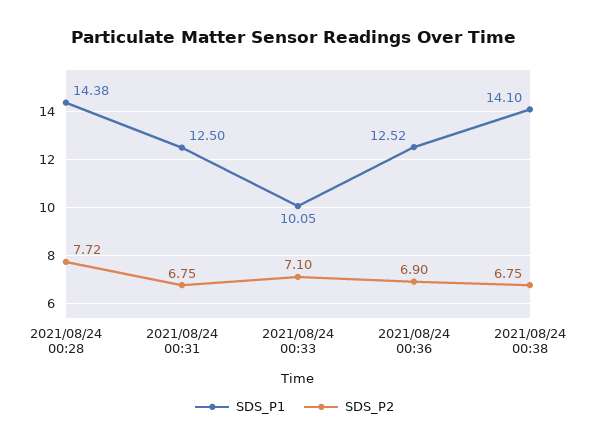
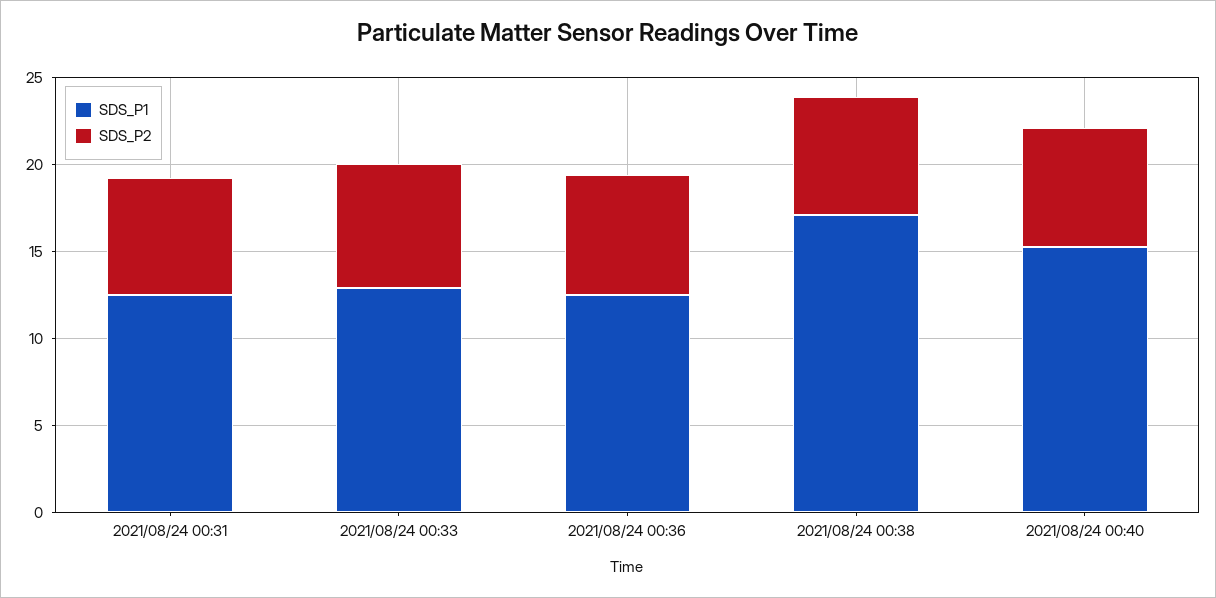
SDS_P1, 2021/08/24 00:28: 14.38 -> none
SDS_P2, 2021/08/24 00:28: 7.72 -> none
SDS_P1, 2021/08/24 00:33: 10.05 -> 13
SDS_P1, 2021/08/24 00:38: 14.1 -> 17
SDS_P1, 2021/08/24 00:40: none -> 15
SDS_P2, 2021/08/24 00:40: none -> 7

